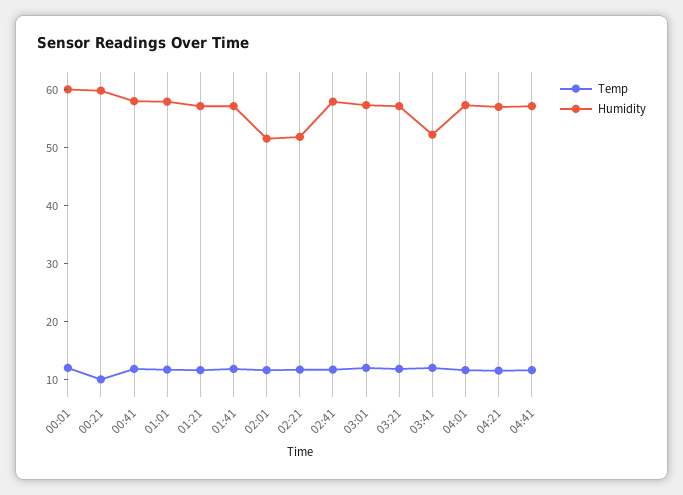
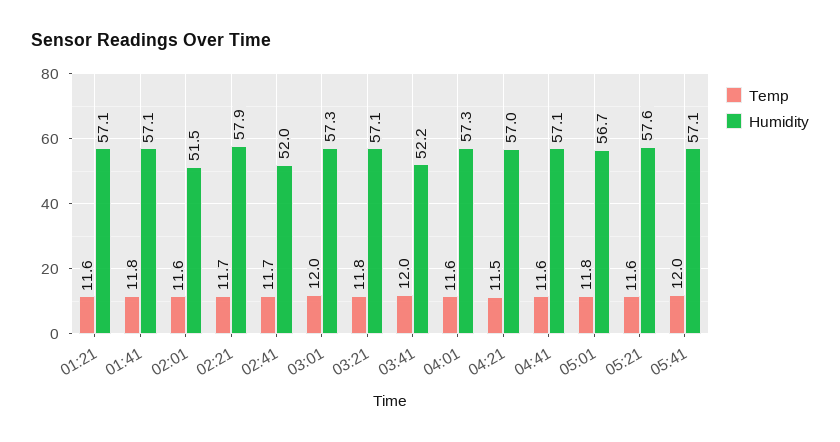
Temp, 00:01: 12 -> none
Humidity, 00:01: 60 -> none
Temp, 00:21: 10 -> none
Humidity, 00:21: 60 -> none
Temp, 00:41: 12 -> none
Humidity, 00:41: 58 -> none
Temp, 01:01: 12 -> none
Humidity, 01:01: 58 -> none
Humidity, 02:21: 52 -> 57.9
Humidity, 02:41: 58 -> 52
Temp, 05:01: none -> 11.8
Humidity, 05:01: none -> 56.7
Temp, 05:21: none -> 11.6
Humidity, 05:21: none -> 57.6
Temp, 05:41: none -> 12
Humidity, 05:41: none -> 57.1

